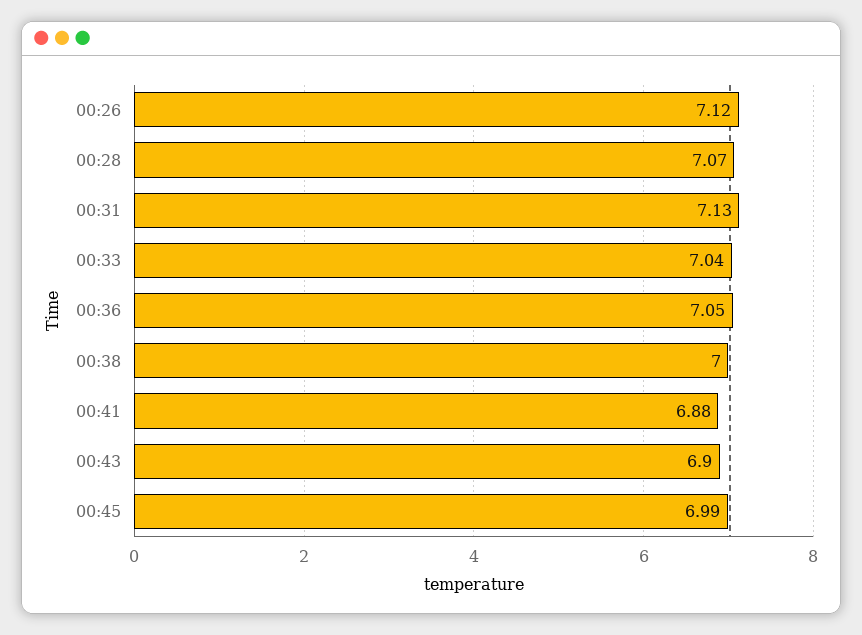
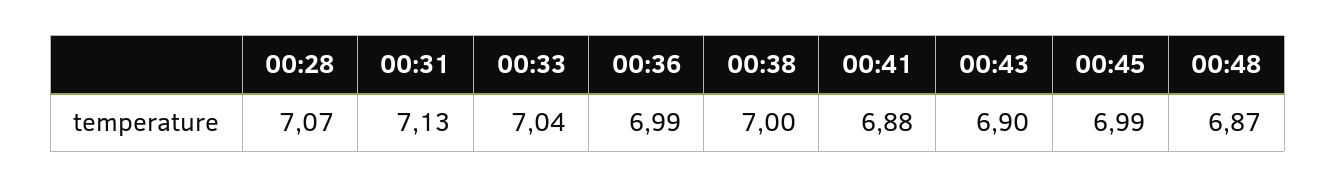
00:26: 7.12 -> none
00:36: 7.05 -> 6.99
00:48: none -> 6.87

